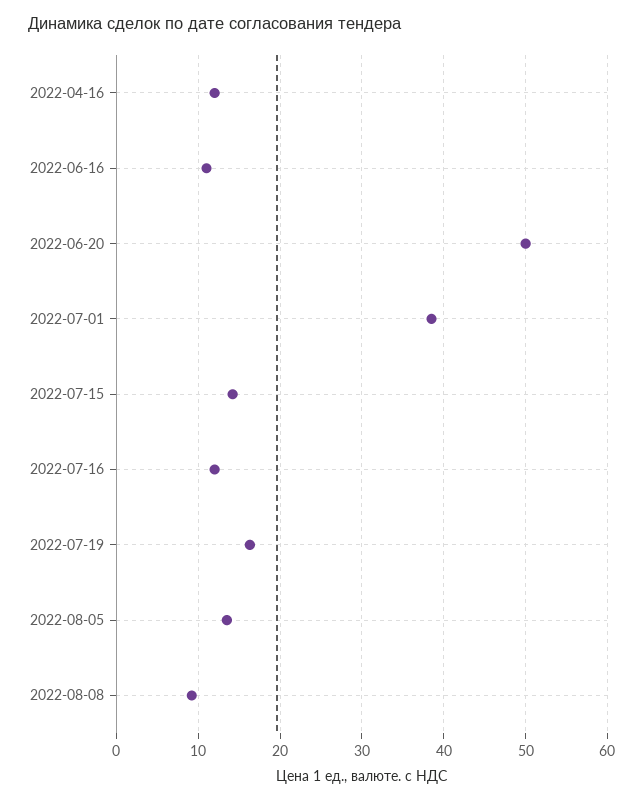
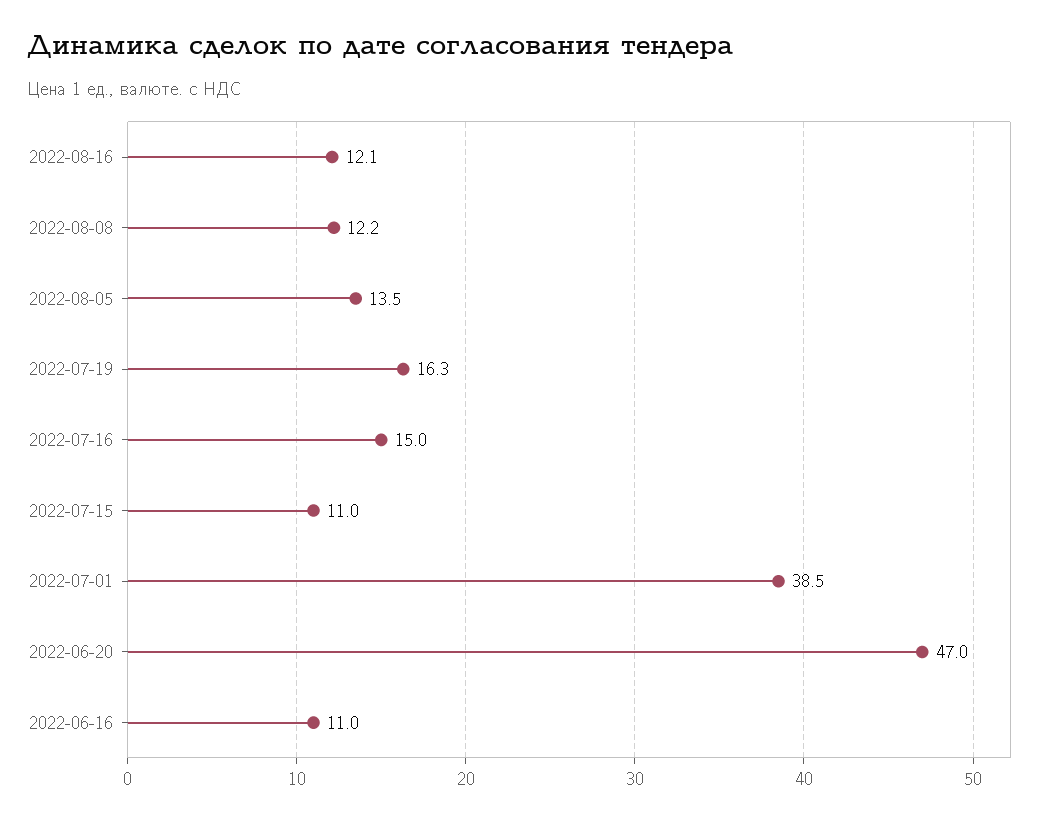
2022-04-16: 12 -> none
2022-06-20: 50 -> 47
2022-07-15: 14 -> 11
2022-07-16: 12 -> 15
2022-08-08: 9 -> 12.2
2022-08-16: none -> 12.1

